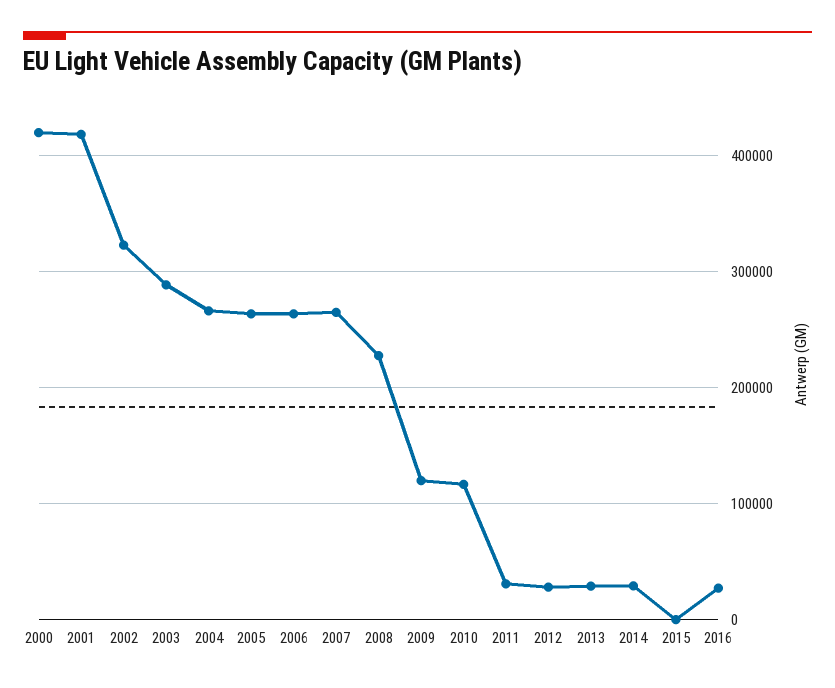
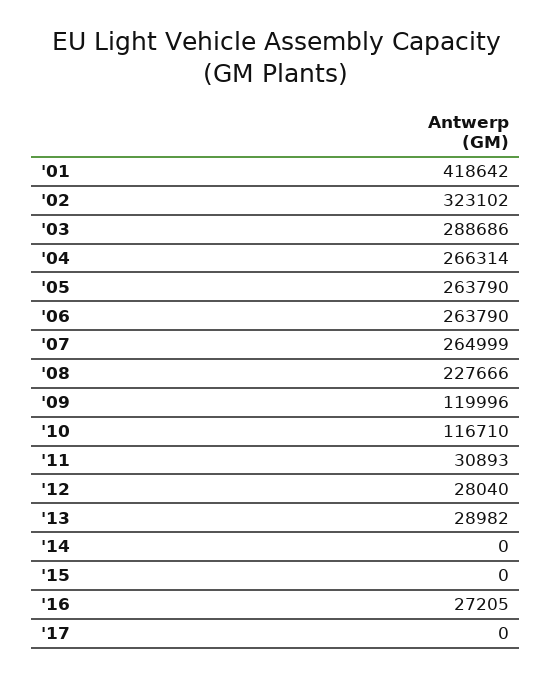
2000: 420000 -> none
2014: 30000 -> 0
'17: none -> 0

